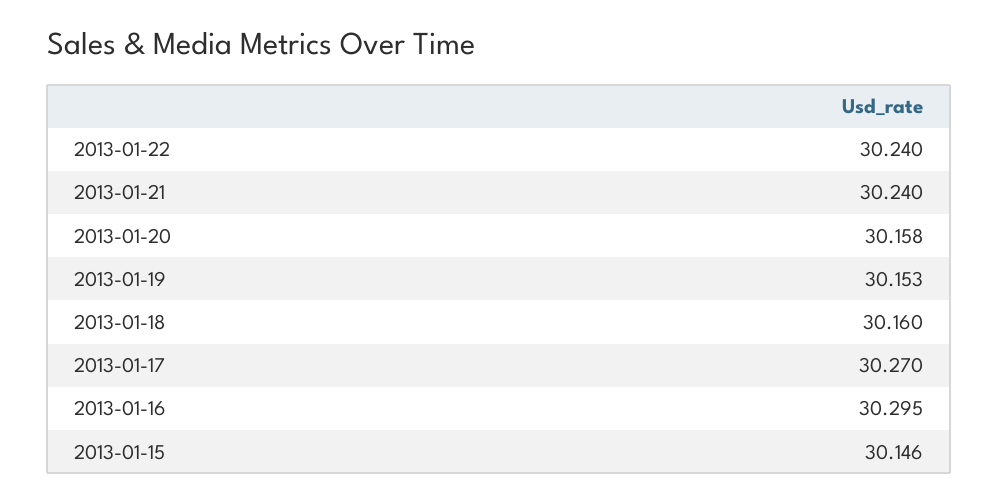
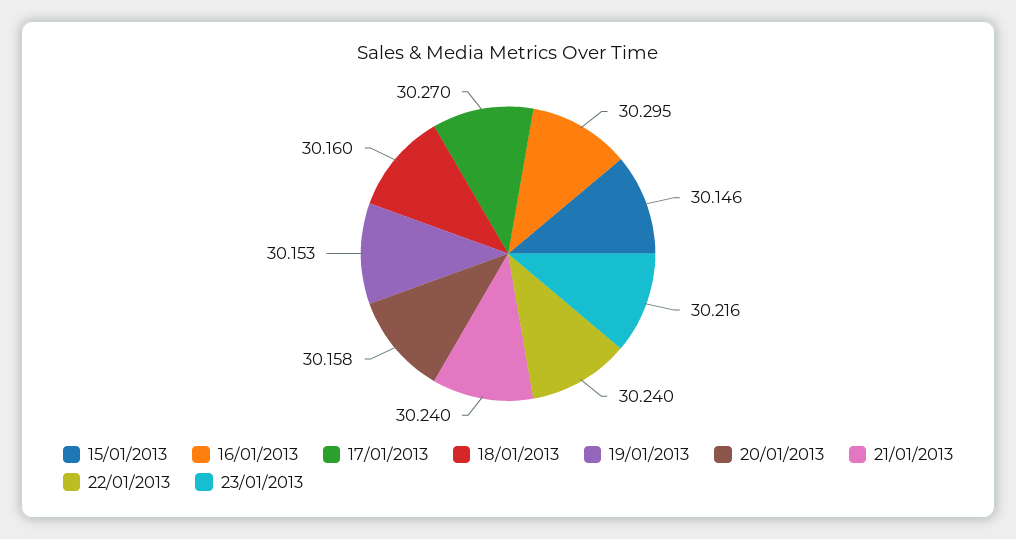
23/01/2013: none -> 30.216

